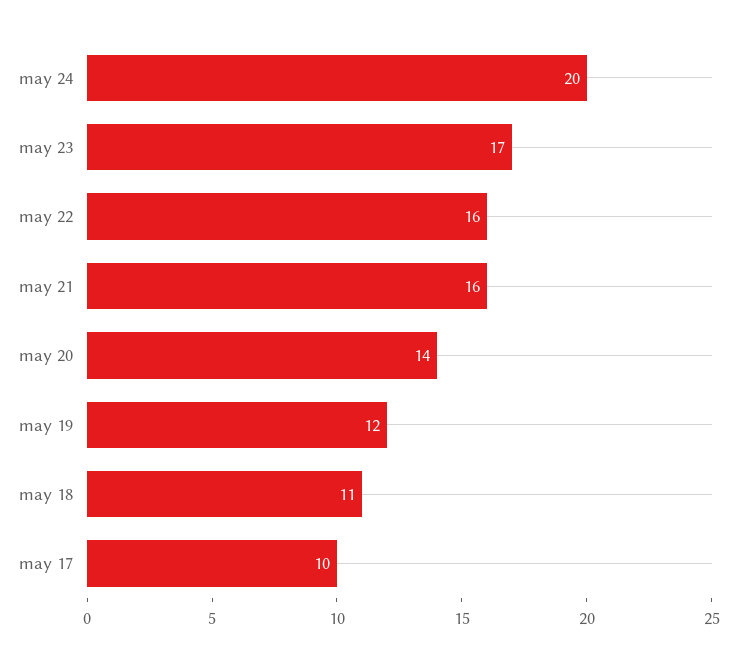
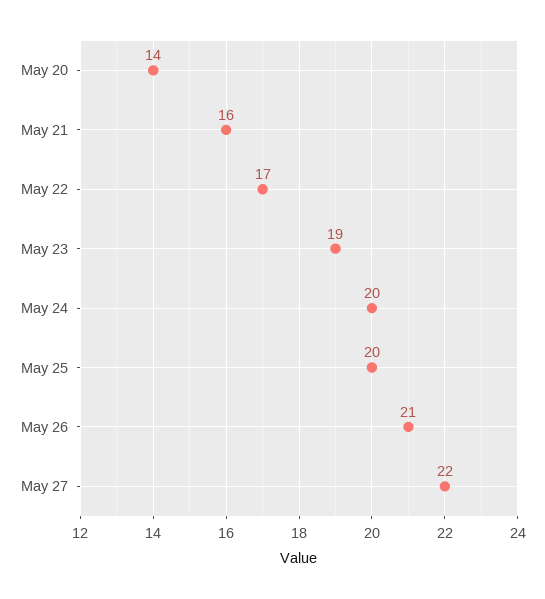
may 23: 17 -> 19
may 22: 16 -> 17
may 19: 12 -> none
may 18: 11 -> none
may 17: 10 -> none
May 25: none -> 20
May 26: none -> 21
May 27: none -> 22

